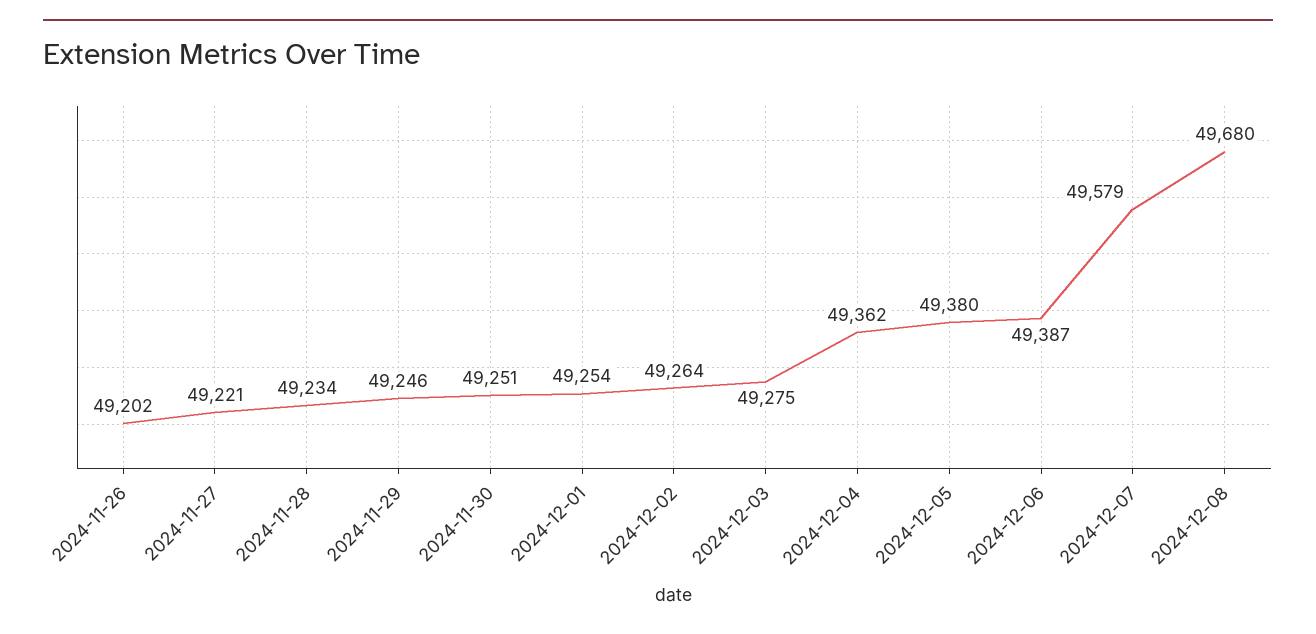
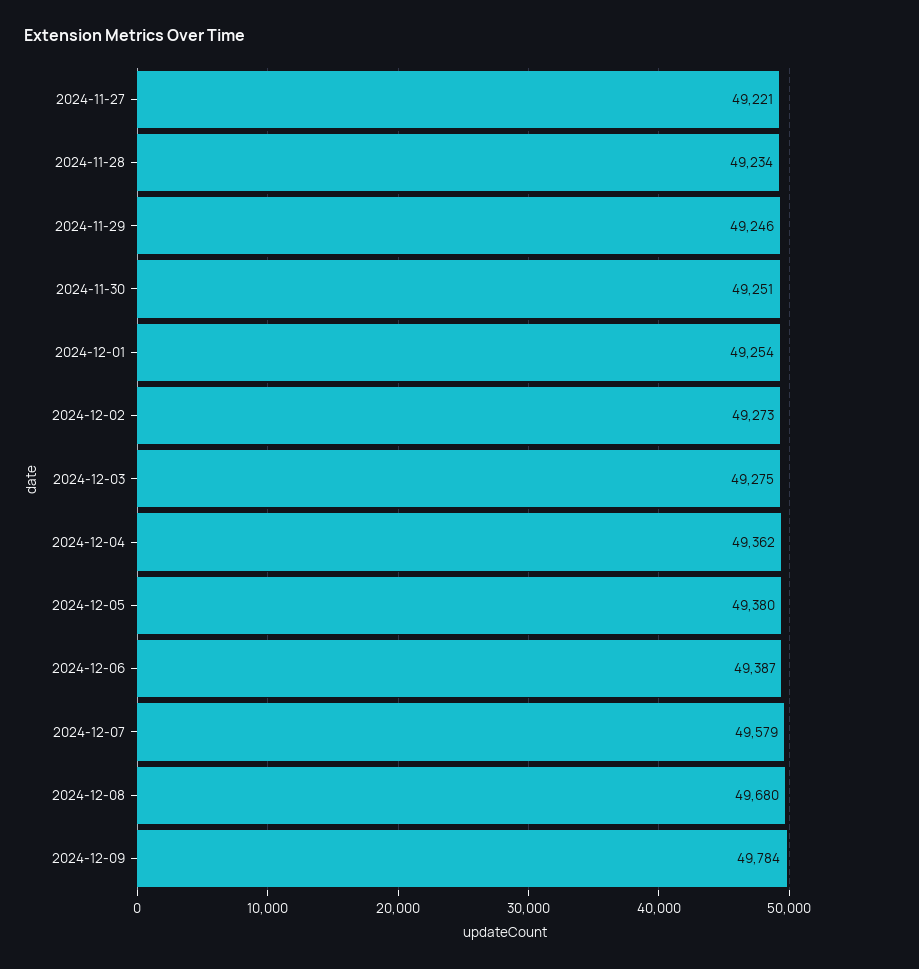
2024-11-26: 49202 -> none
2024-12-02: 49264 -> 49273
2024-12-09: none -> 49784

